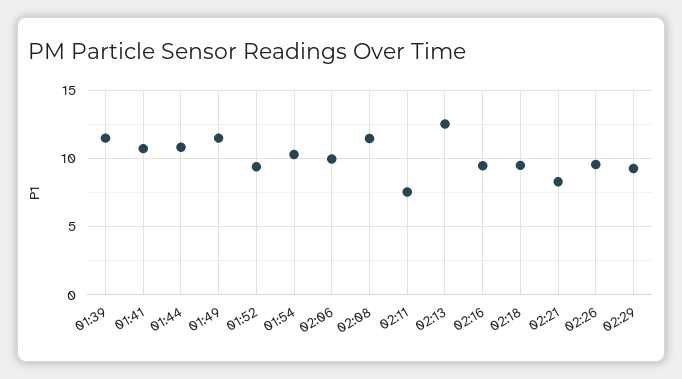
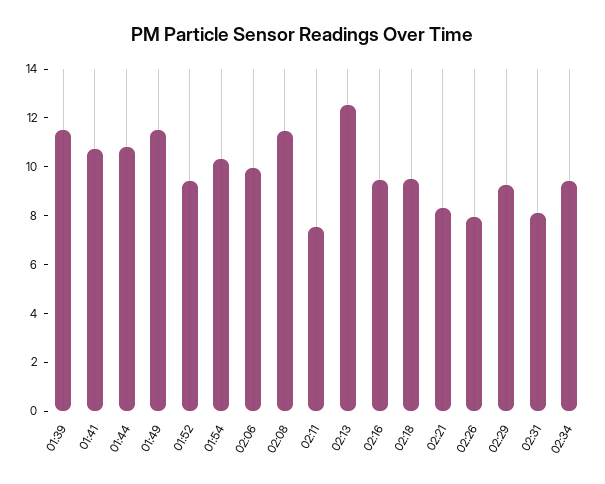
02:26: 9.5 -> 8
02:31: none -> 8
02:34: none -> 9.5

